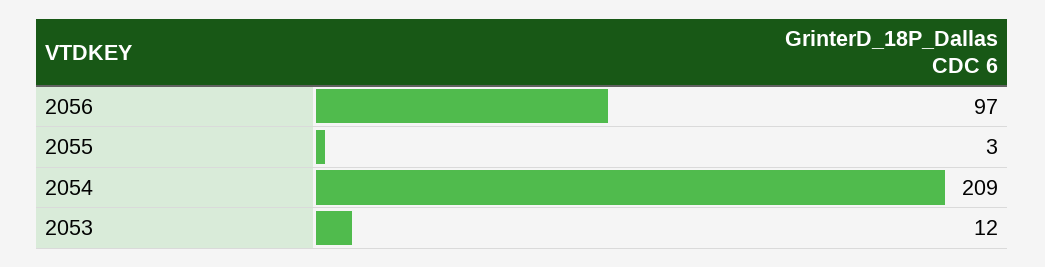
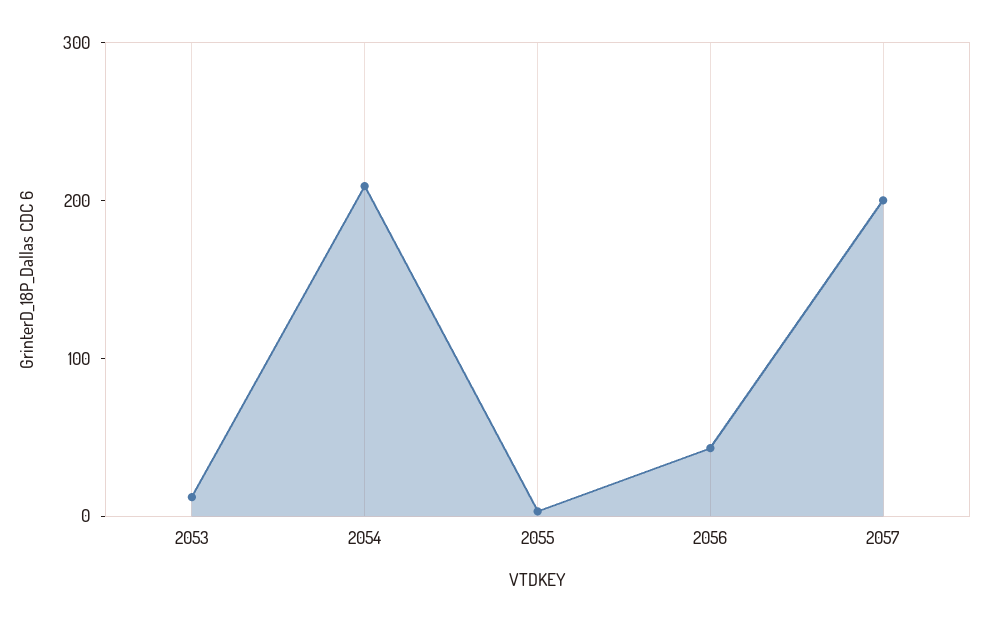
2056: 97 -> 40
2057: none -> 200

